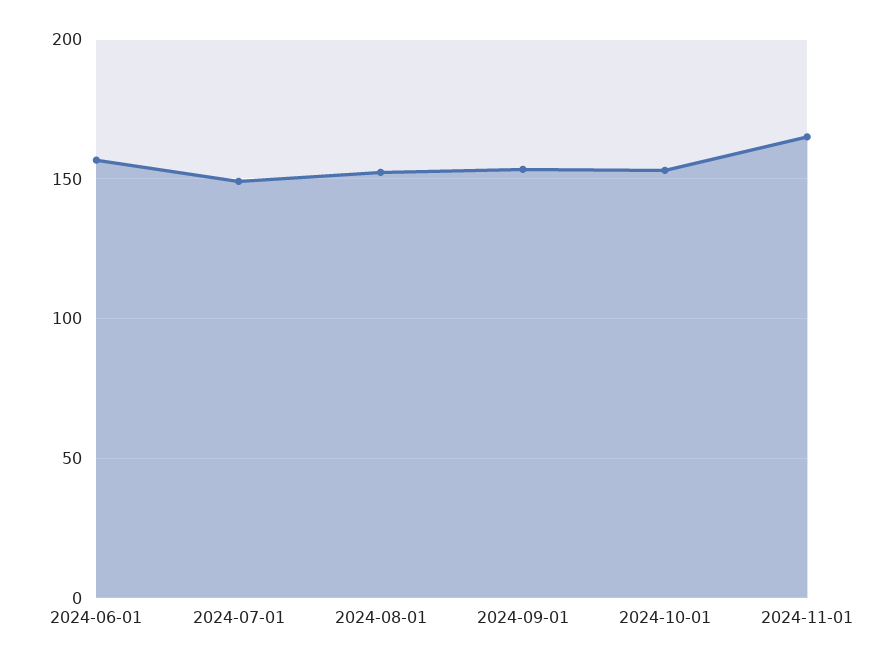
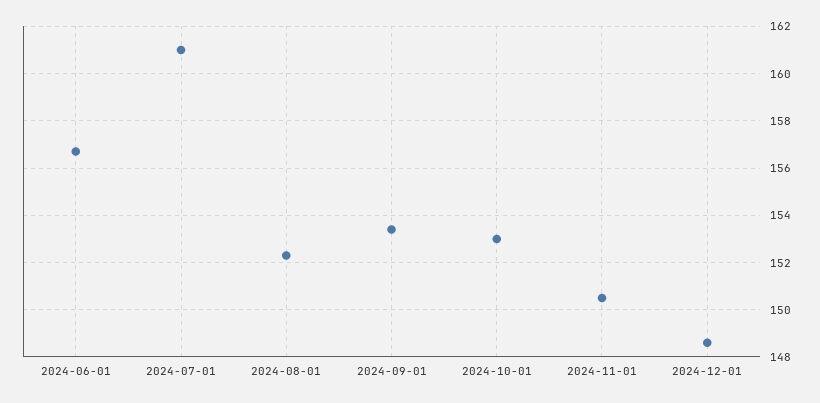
2024-07-01: 150 -> 161
2024-11-01: 165 -> 150.5
2024-12-01: none -> 148.5

